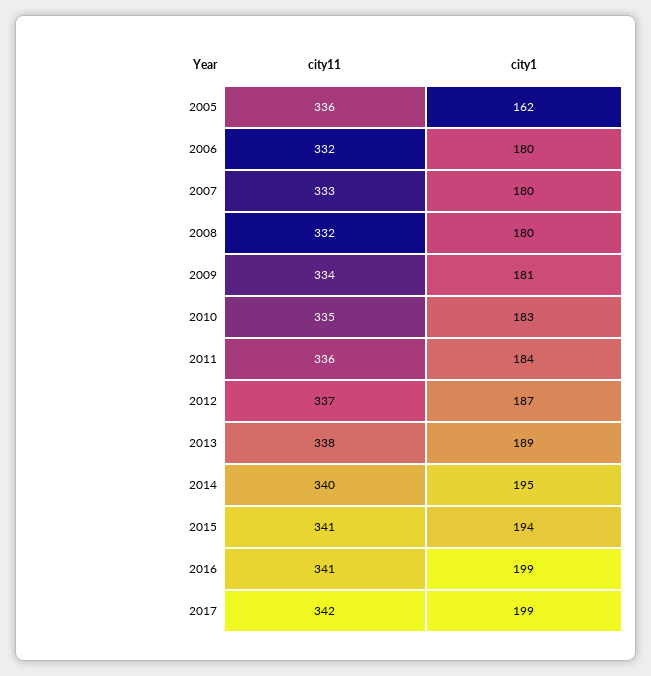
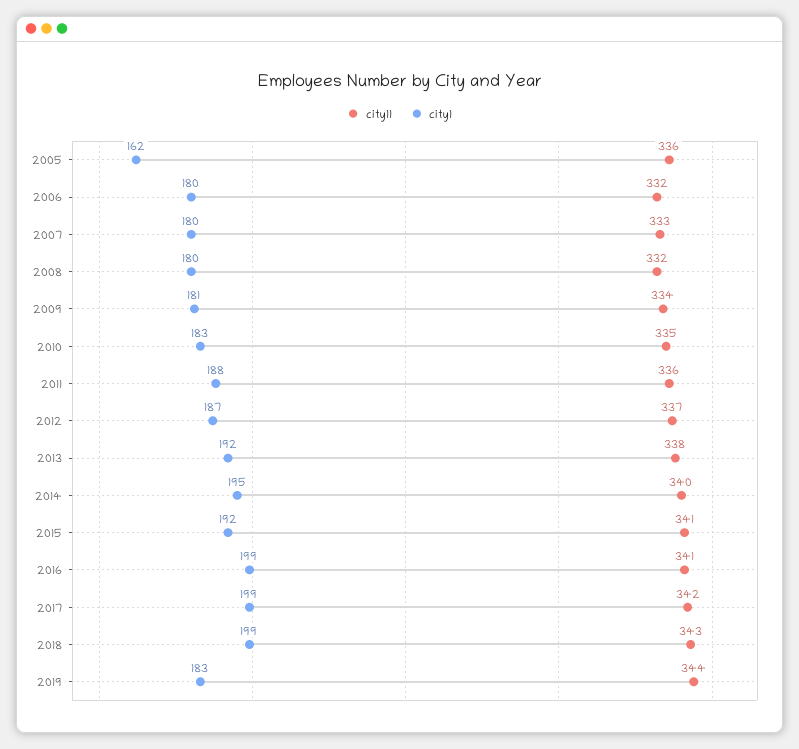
city1, 2011: 184 -> 188
city1, 2013: 189 -> 192
city1, 2015: 194 -> 192
city11, 2018: none -> 343
city1, 2018: none -> 199
city11, 2019: none -> 344
city1, 2019: none -> 183

